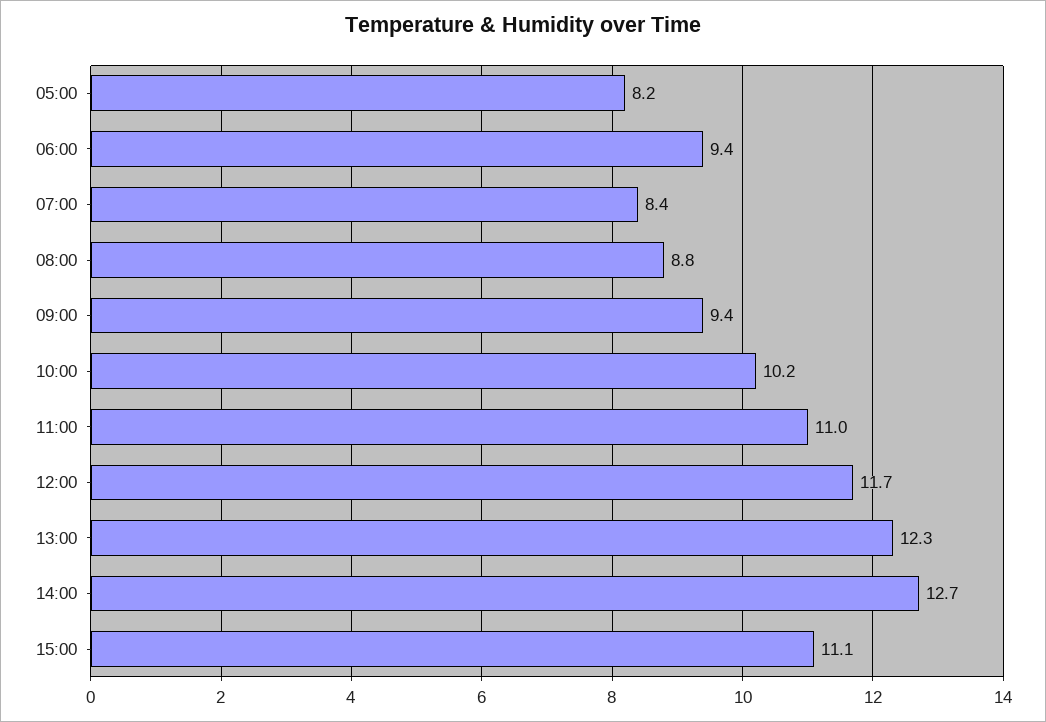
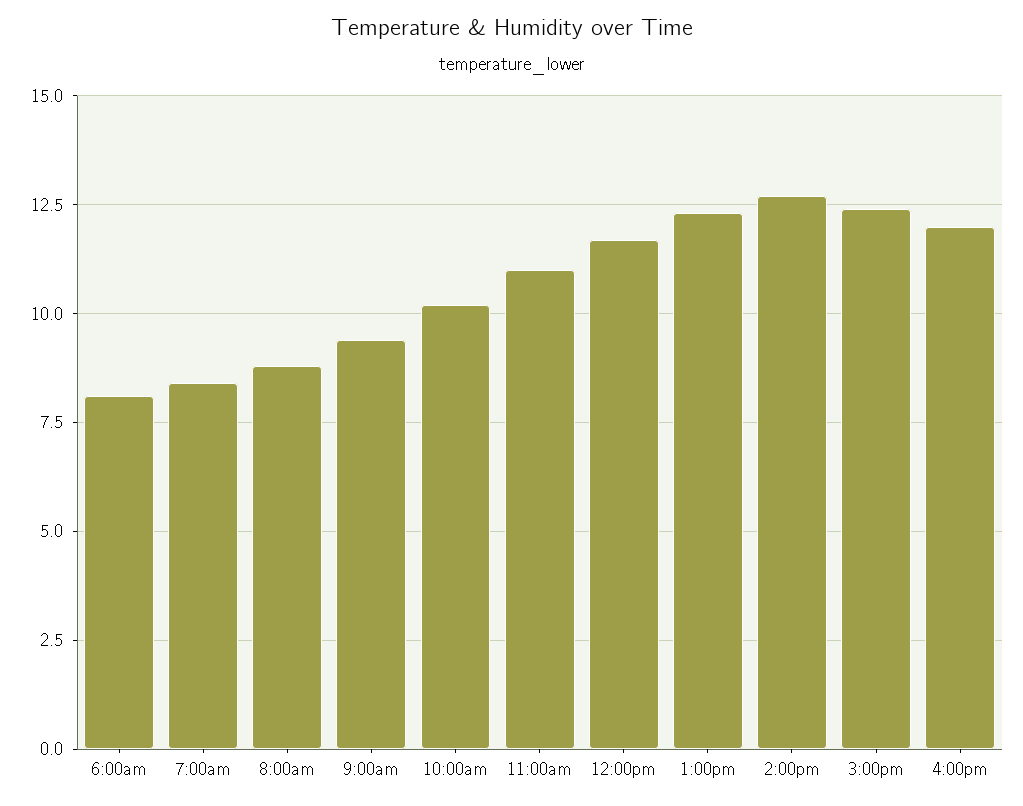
05:00: 8.2 -> none
06:00: 9.4 -> 8
15:00: 11.1 -> 12.5
4:00pm: none -> 12

